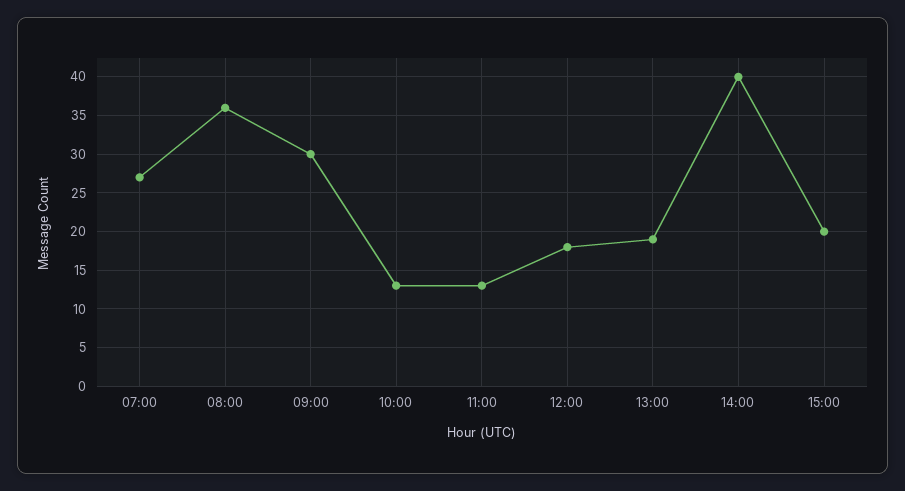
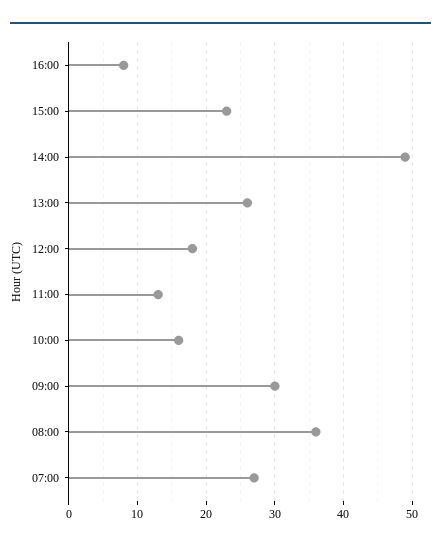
10:00: 13 -> 16
13:00: 19 -> 26
14:00: 40 -> 49
15:00: 20 -> 23
16:00: none -> 8

